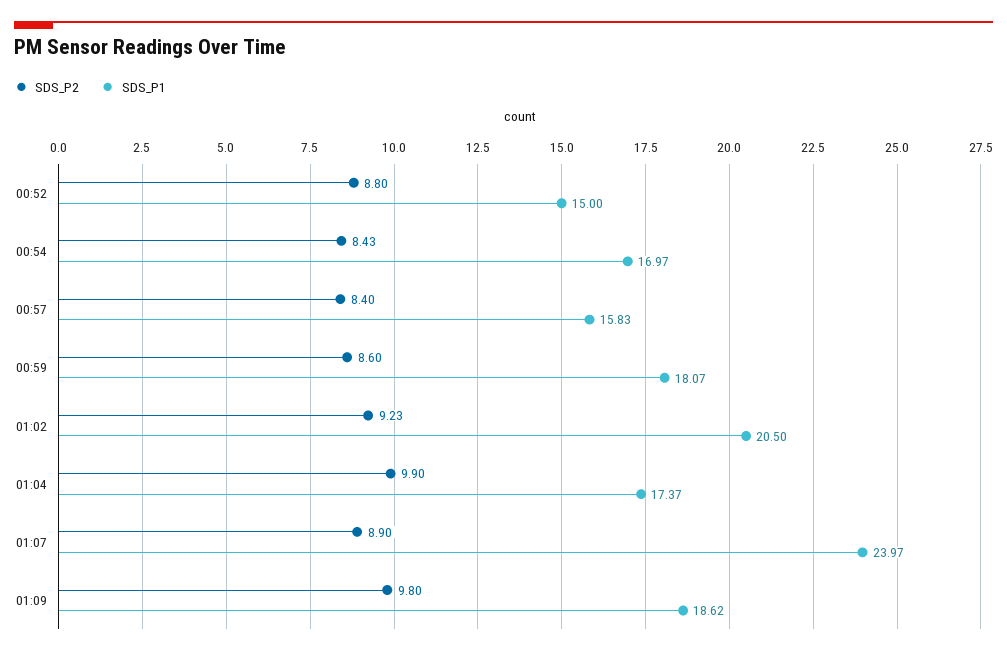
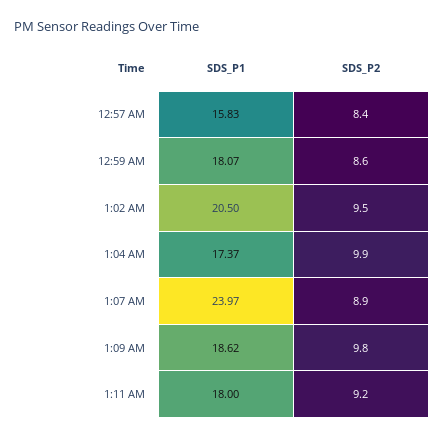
SDS_P2, 00:52: 8.8 -> none
SDS_P1, 00:52: 15 -> none
SDS_P2, 00:54: 8.43 -> none
SDS_P1, 00:54: 16.97 -> none
SDS_P2, 01:02: 9.23 -> 9.5
SDS_P1, 1:11 AM: none -> 18
SDS_P2, 1:11 AM: none -> 9.2

